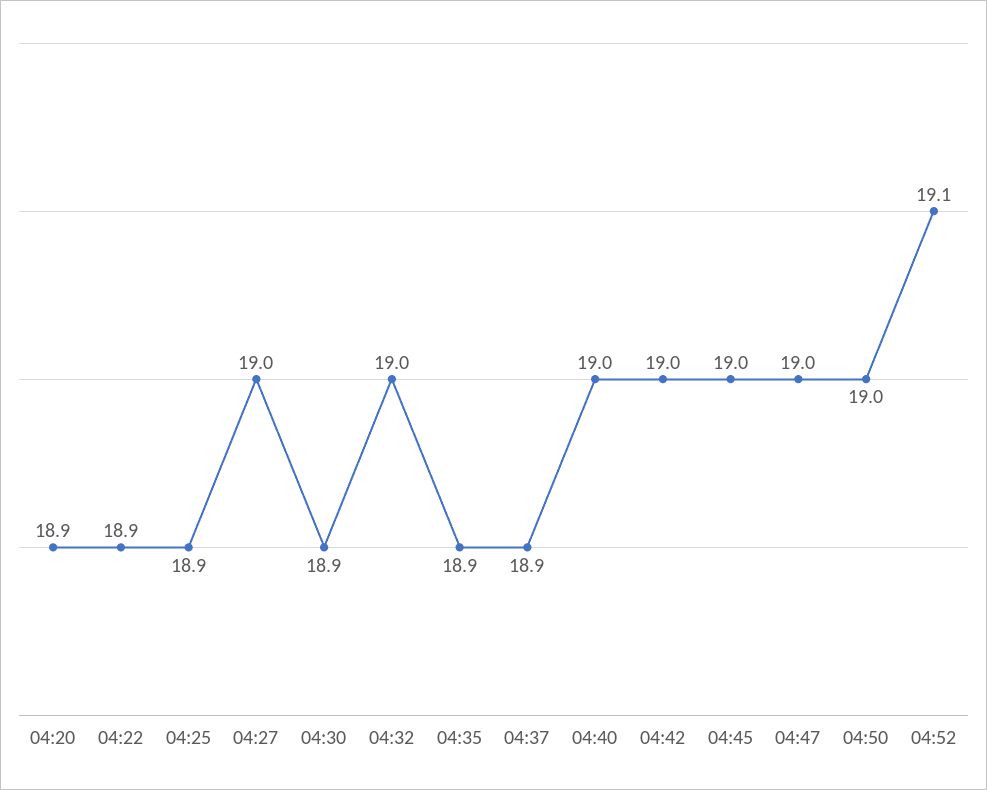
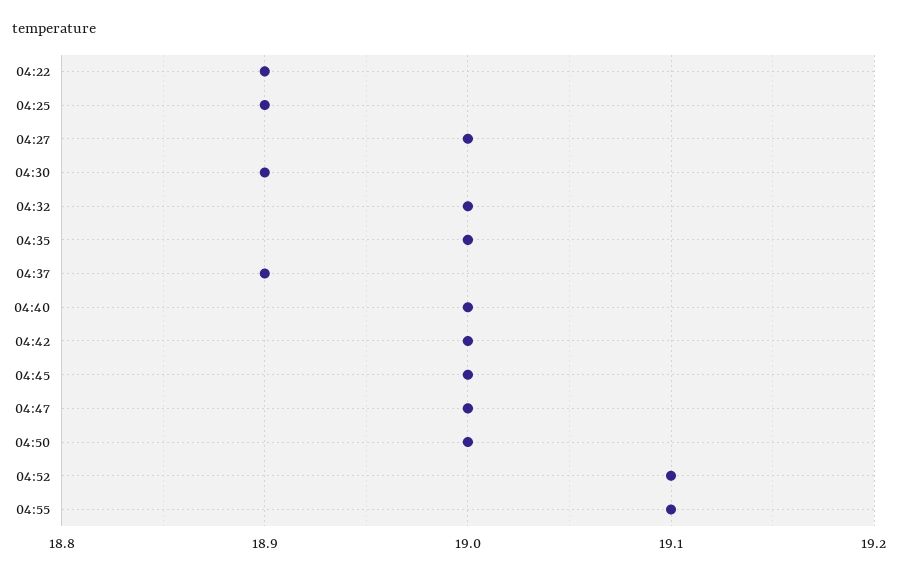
04:20: 18.9 -> none
04:35: 18.9 -> 19
04:55: none -> 19.1

